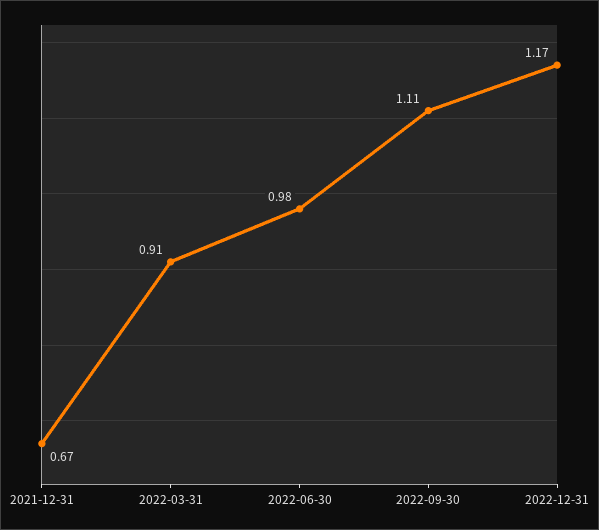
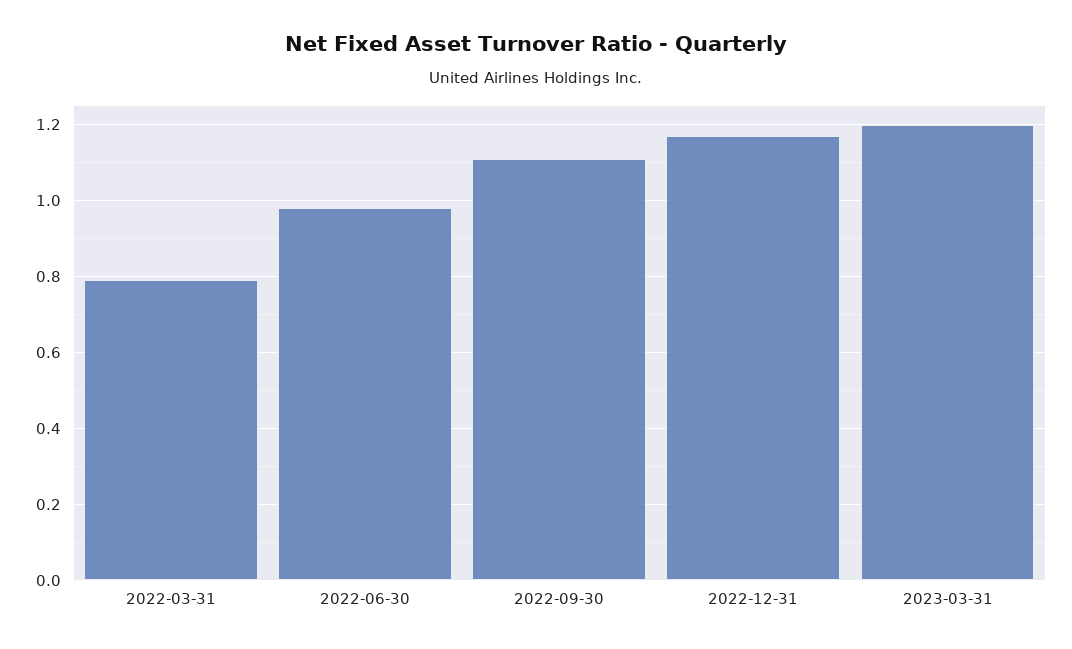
2021-12-31: 0.67 -> none
2022-03-31: 0.91 -> 0.8
2023-03-31: none -> 1.2

